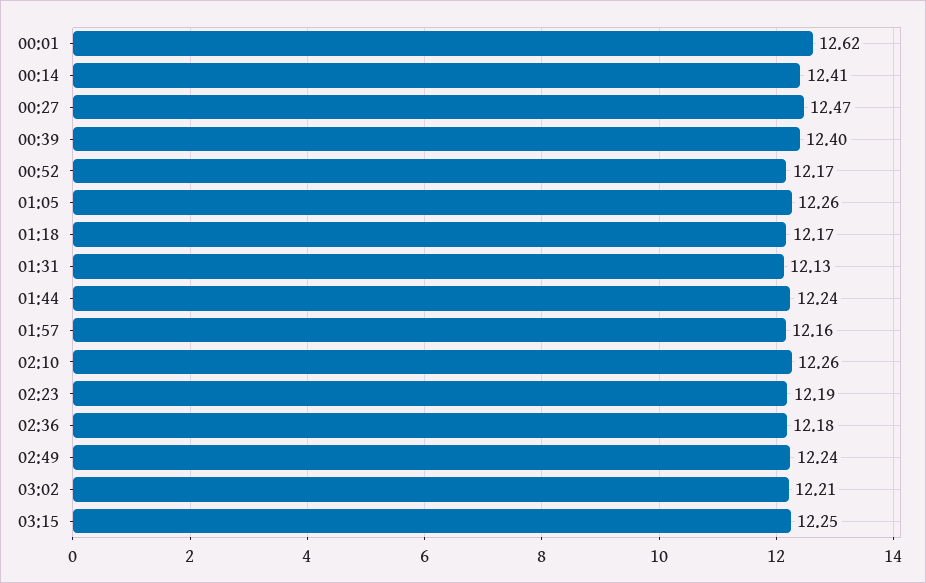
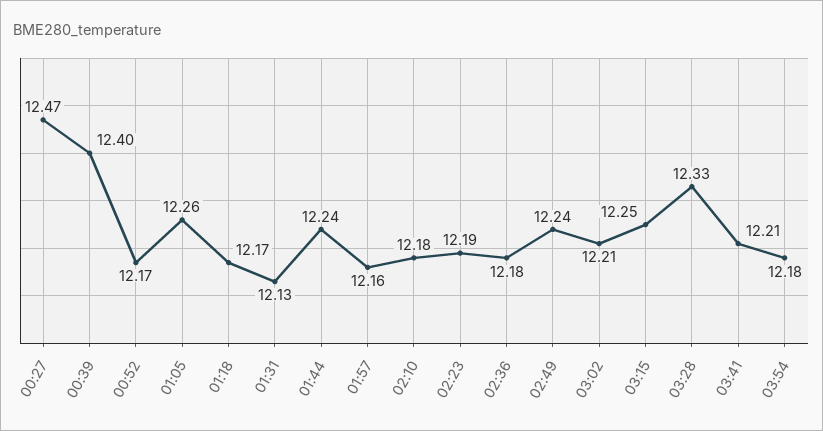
00:01: 12.62 -> none
00:14: 12.41 -> none
02:10: 12.26 -> 12.18
03:28: none -> 12.33
03:41: none -> 12.21
03:54: none -> 12.18

